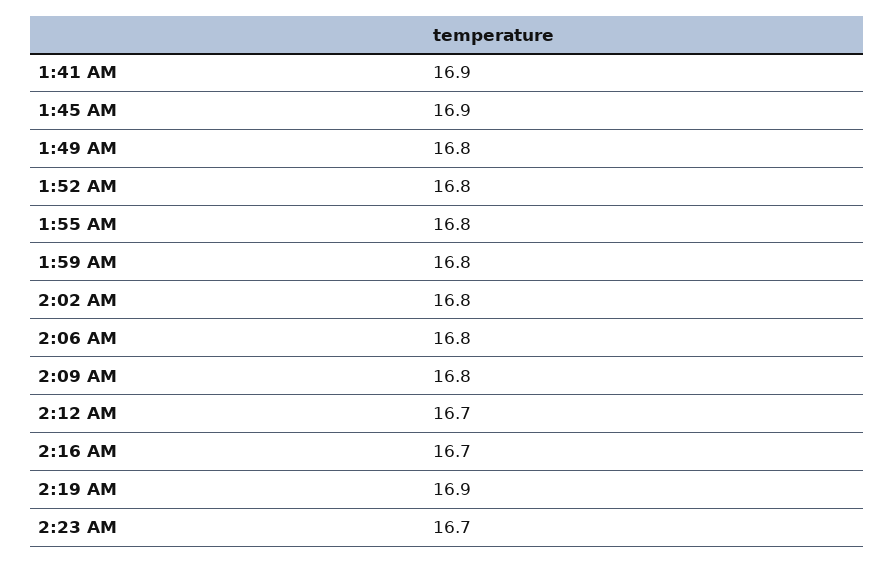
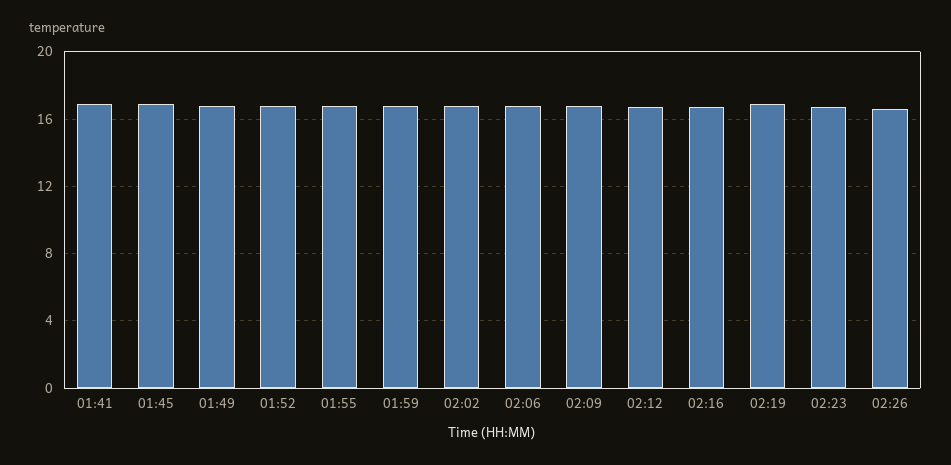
02:26: none -> 16.5

